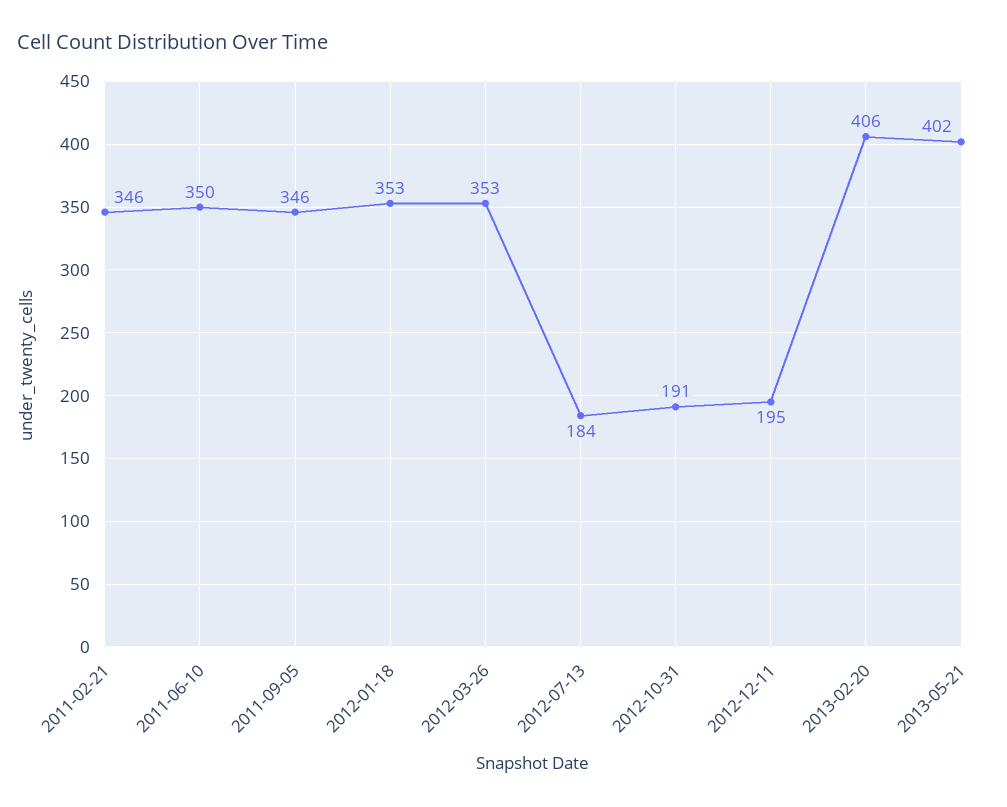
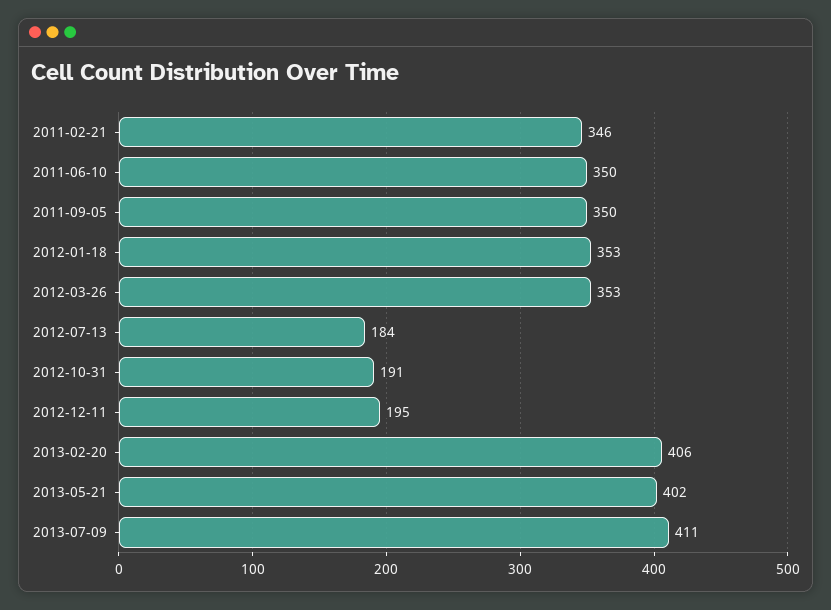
2011-09-05: 346 -> 350
2013-07-09: none -> 411

